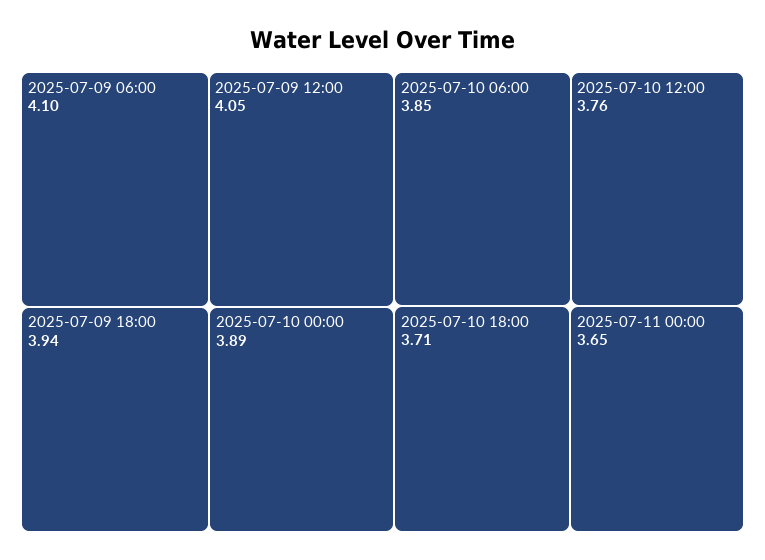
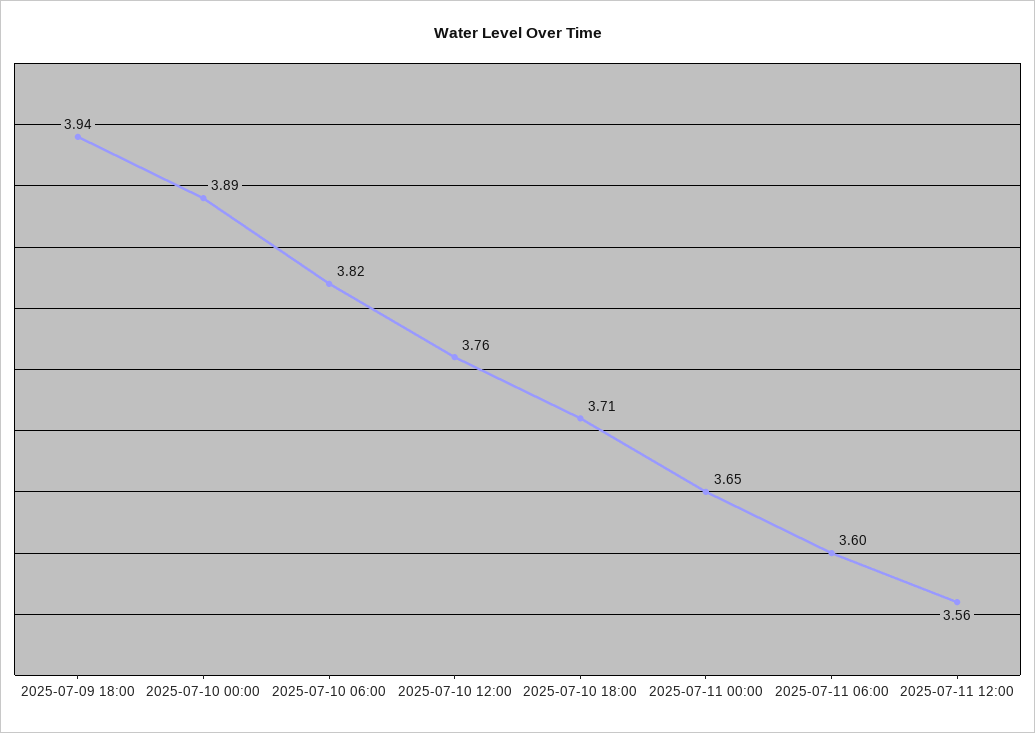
2025-07-09 06:00: 4.1 -> none
2025-07-09 12:00: 4.05 -> none
2025-07-10 06:00: 3.85 -> 3.82
2025-07-11 06:00: none -> 3.6
2025-07-11 12:00: none -> 3.56

